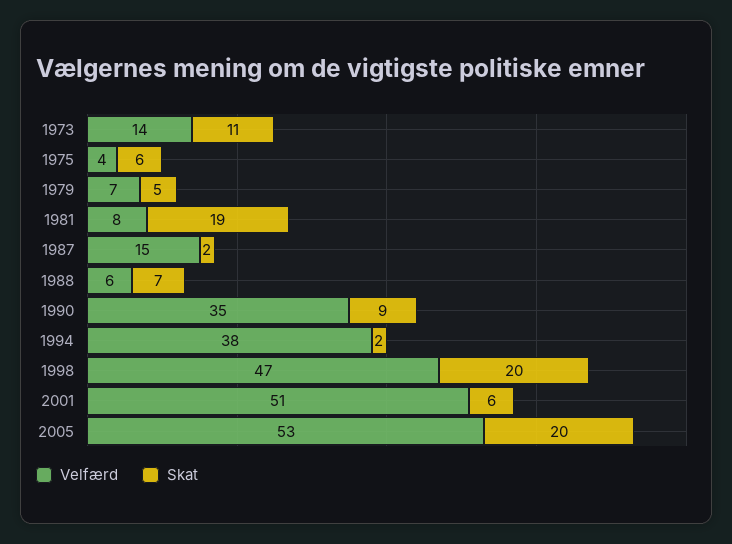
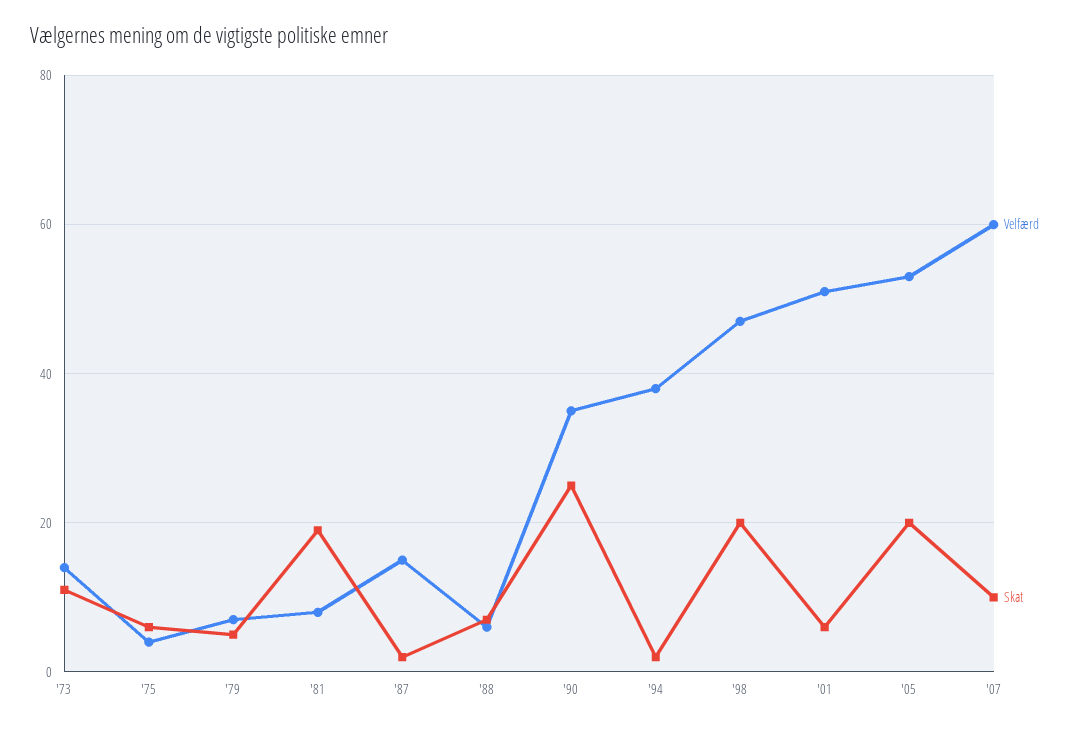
Skat, 1990: 9 -> 25
Velfærd, '07: none -> 60
Skat, '07: none -> 10

